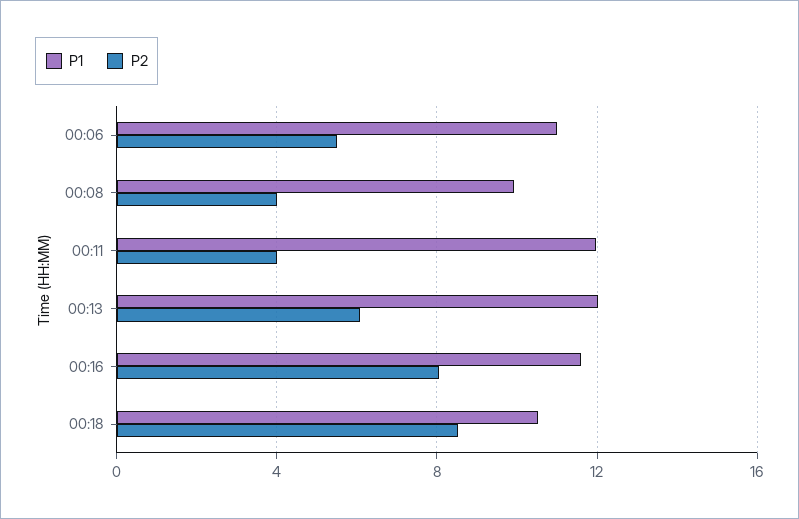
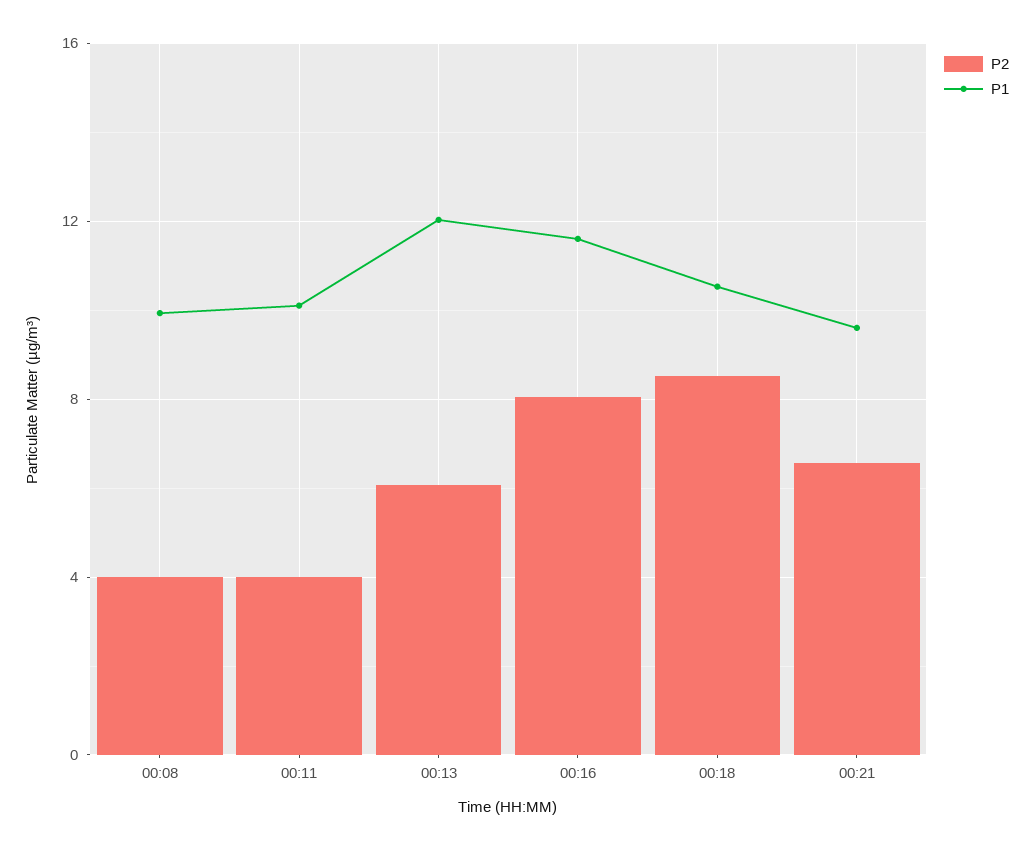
P1, 00:06: 11 -> none
P2, 00:06: 5.5 -> none
P1, 00:11: 12 -> 10
P2, 00:21: none -> 6.5
P1, 00:21: none -> 9.5

